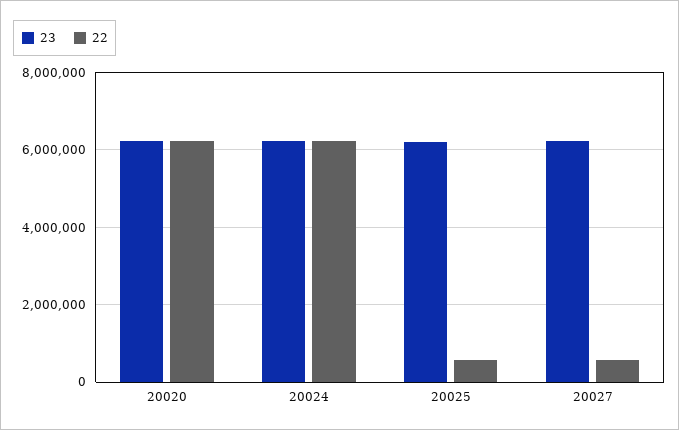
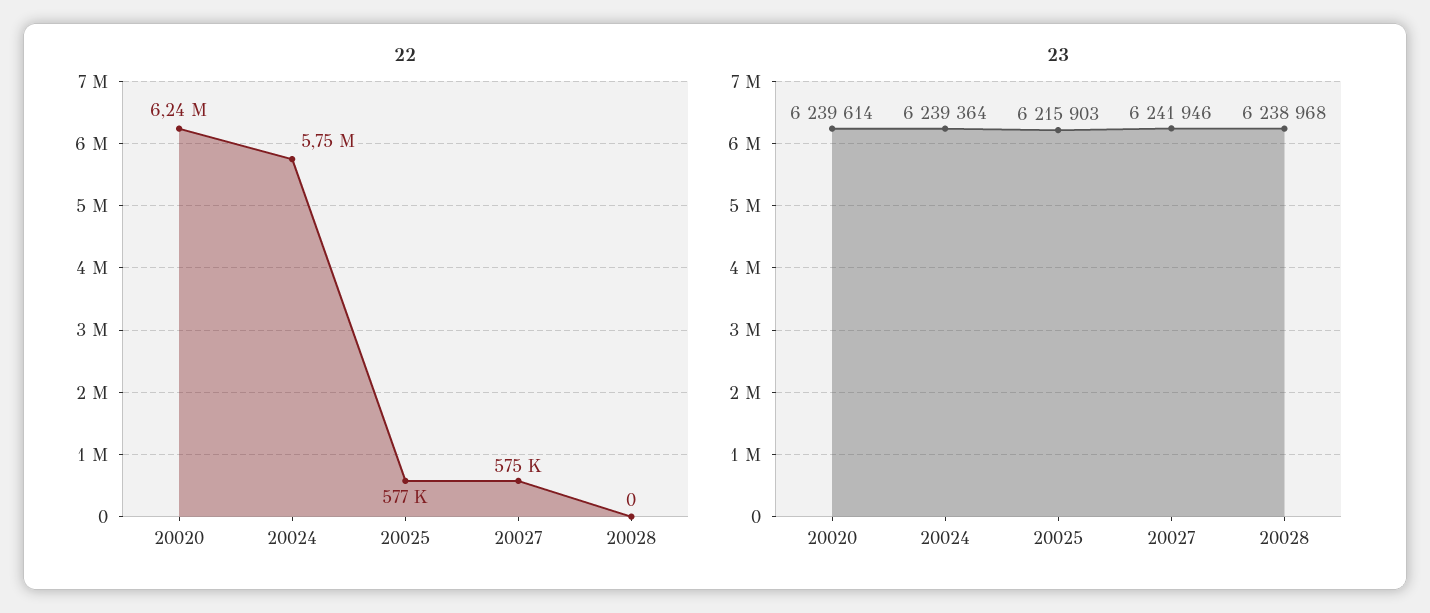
22, 20024: 6200000 -> 5750000
22, 20028: none -> 0
23, 20028: none -> 6238968

